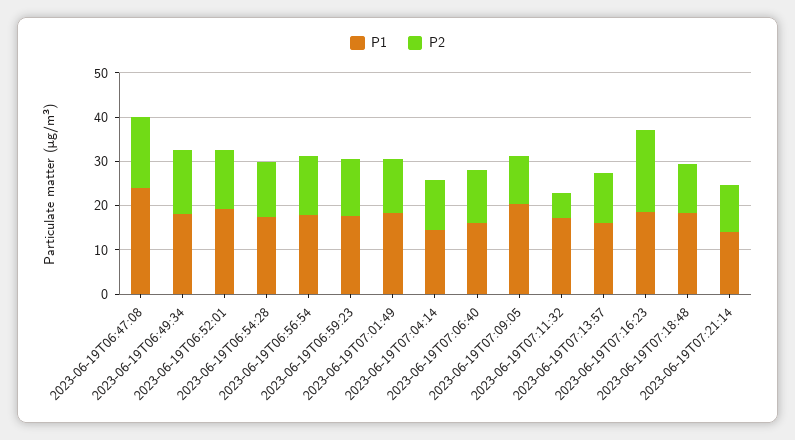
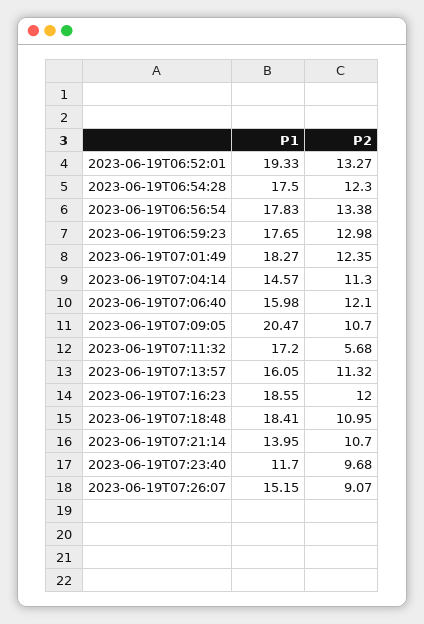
P1, 2023-06-19T06:47:08: 24 -> none
P2, 2023-06-19T06:47:08: 16 -> none
P1, 2023-06-19T06:49:34: 18 -> none
P2, 2023-06-19T06:49:34: 14 -> none
P2, 2023-06-19T07:16:23: 18 -> 12
P1, 2023-06-19T07:23:40: none -> 11.7
P2, 2023-06-19T07:23:40: none -> 9.68
P1, 2023-06-19T07:26:07: none -> 15.15
P2, 2023-06-19T07:26:07: none -> 9.07

